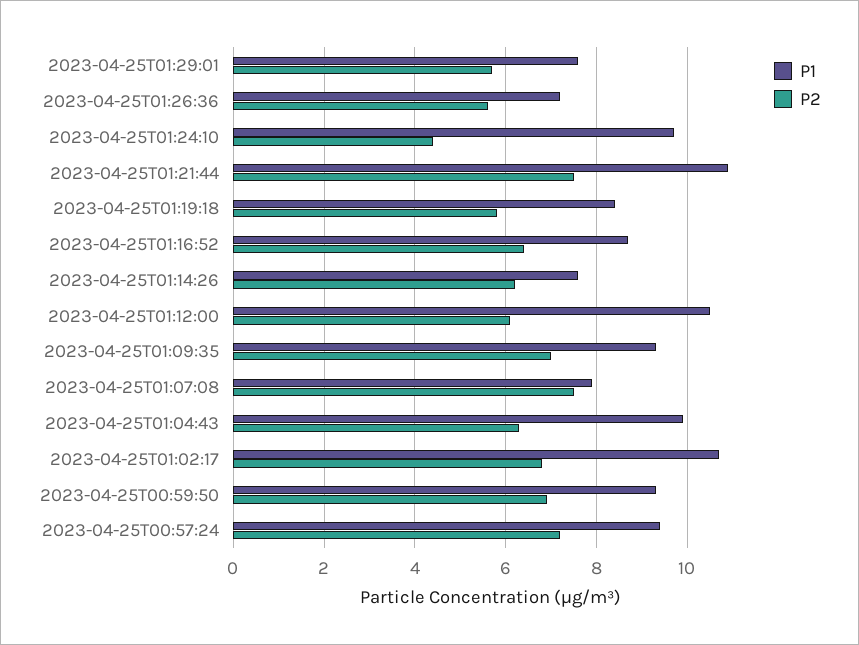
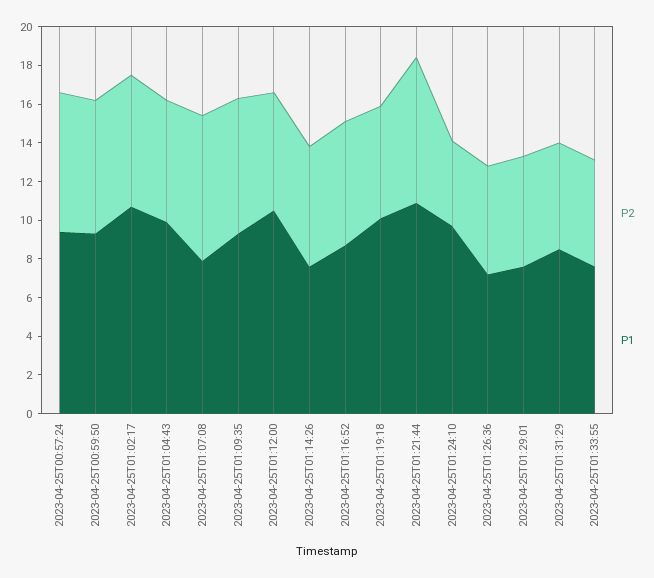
P1, 2023-04-25T01:19:18: 8.5 -> 10
P2, 2023-04-25T01:31:29: none -> 5.5
P1, 2023-04-25T01:31:29: none -> 8.5
P2, 2023-04-25T01:33:55: none -> 5.5
P1, 2023-04-25T01:33:55: none -> 7.5

